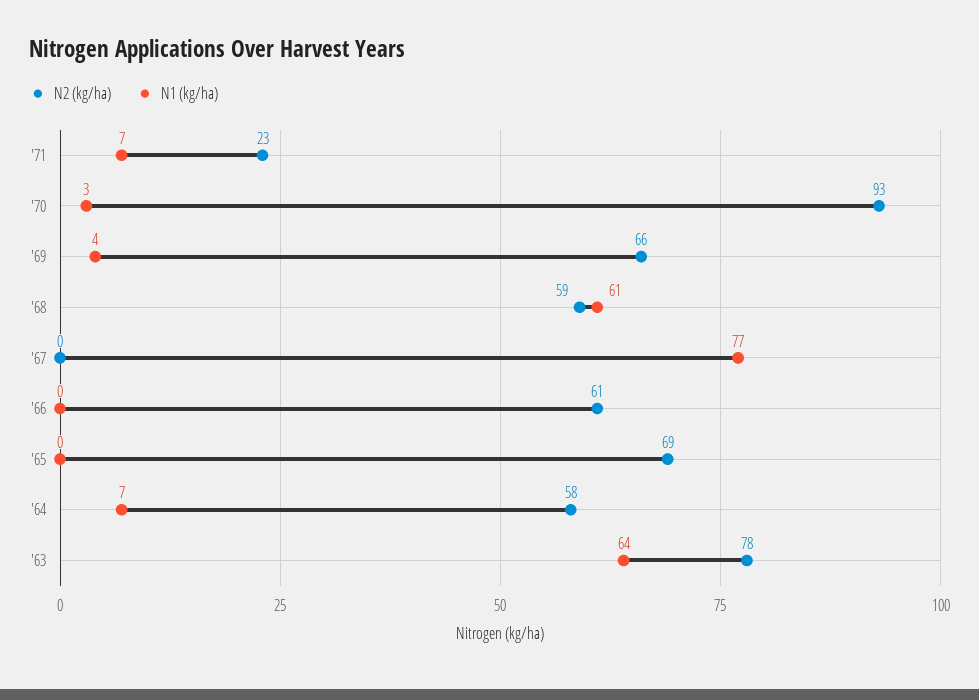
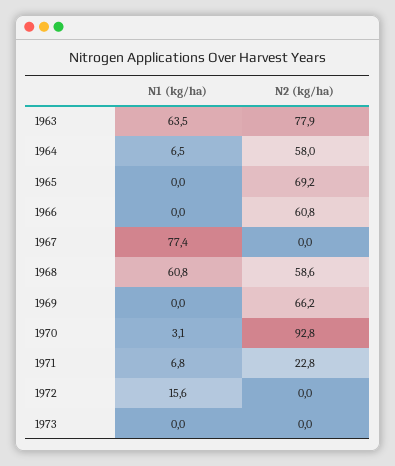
N1 (kg/ha), '69: 4 -> 0
N1 (kg/ha), 1972: none -> 15.6
N2 (kg/ha), 1972: none -> 0
N1 (kg/ha), 1973: none -> 0
N2 (kg/ha), 1973: none -> 0

